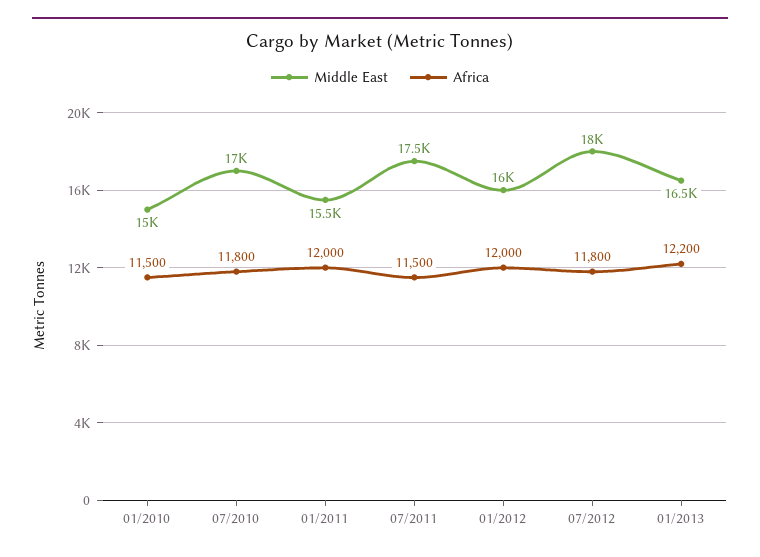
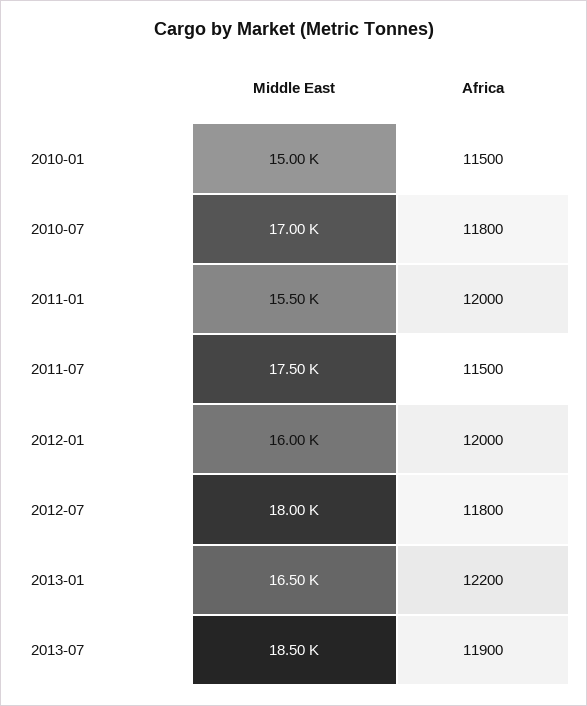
Middle East, 2013-07: none -> 18500
Africa, 2013-07: none -> 11900

